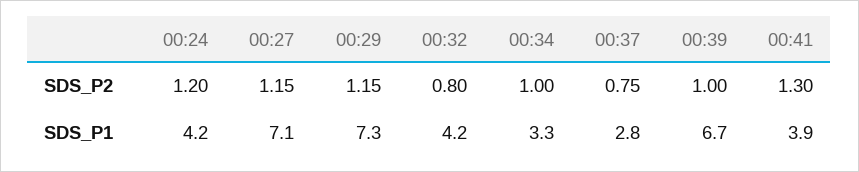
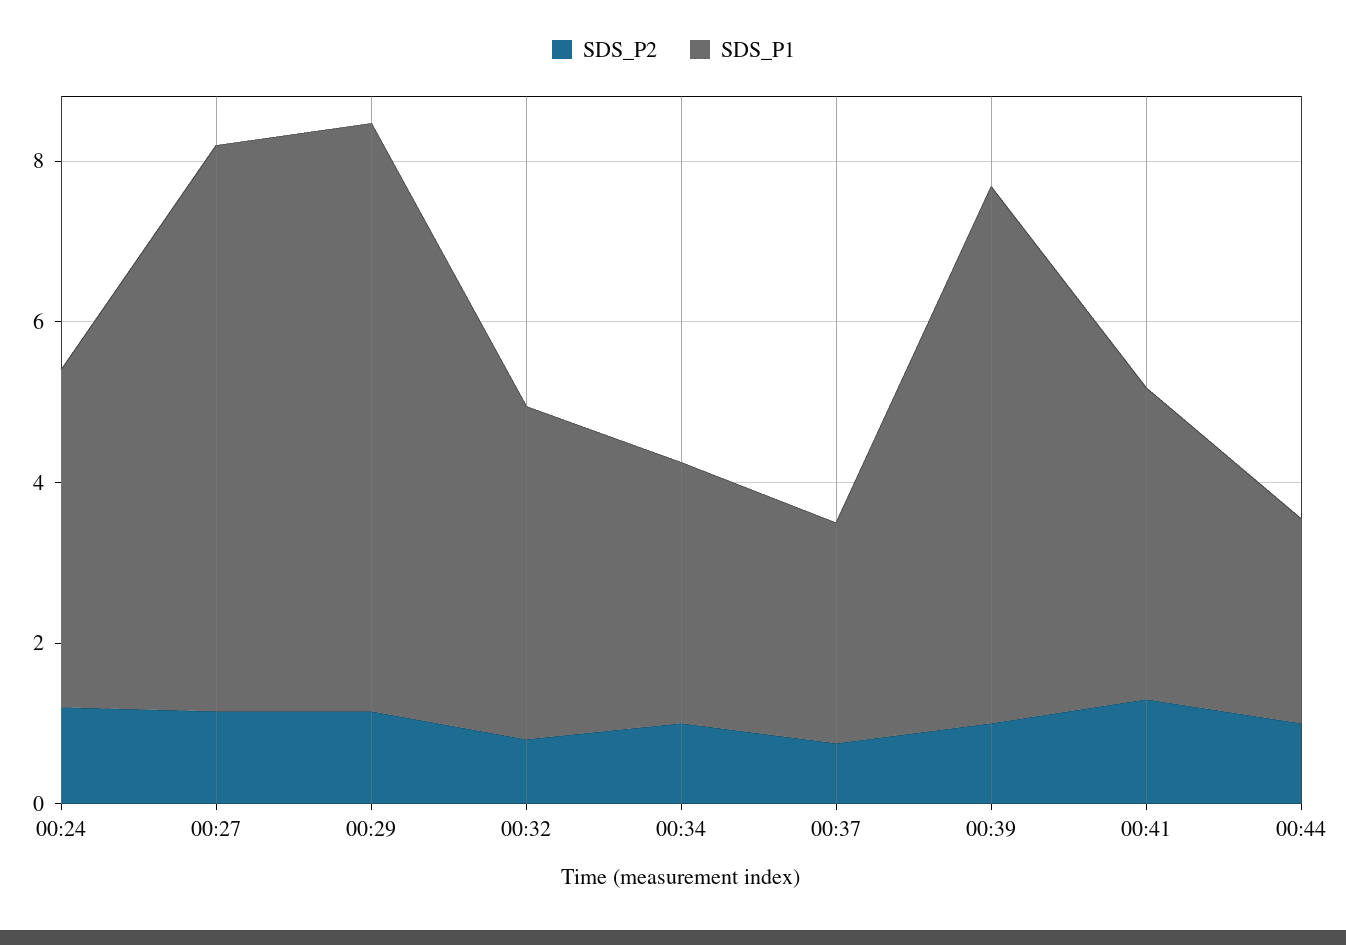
SDS_P2, 00:44: none -> 1
SDS_P1, 00:44: none -> 2.5

